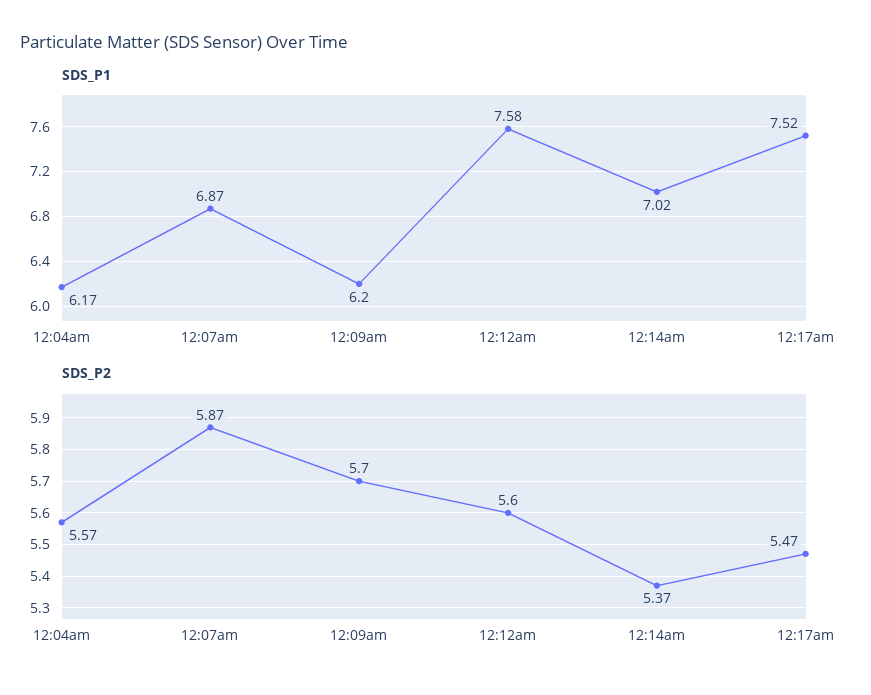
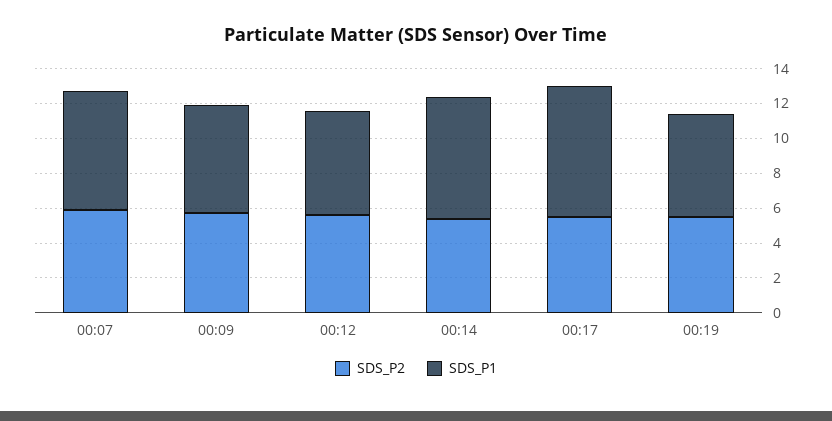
SDS_P1, 12:04am: 6.17 -> none
SDS_P1, 12:12am: 7.58 -> 6
SDS_P2, 12:04am: 5.57 -> none
SDS_P2, 00:19: none -> 5.5
SDS_P1, 00:19: none -> 6

